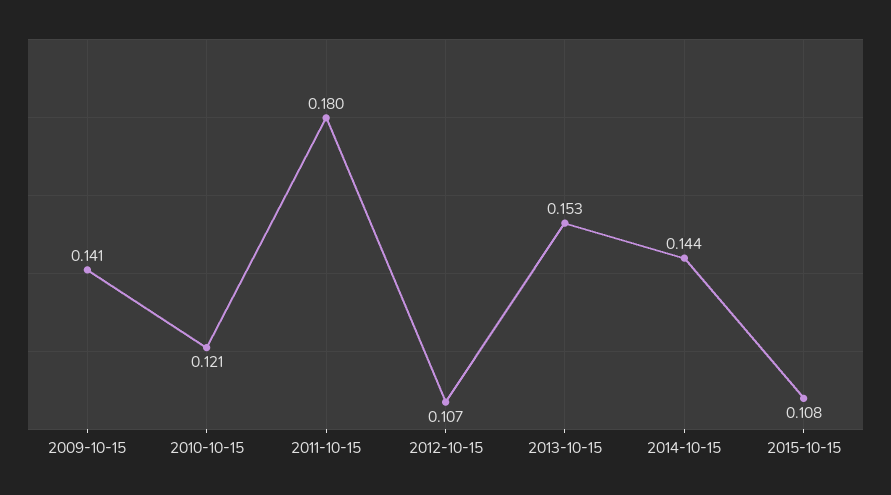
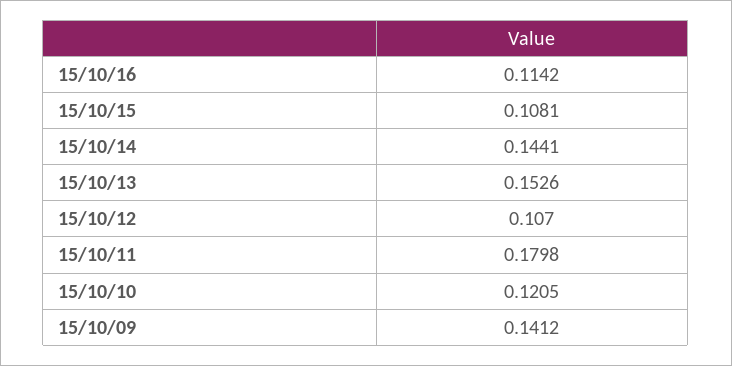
15/10/16: none -> 0.1142

